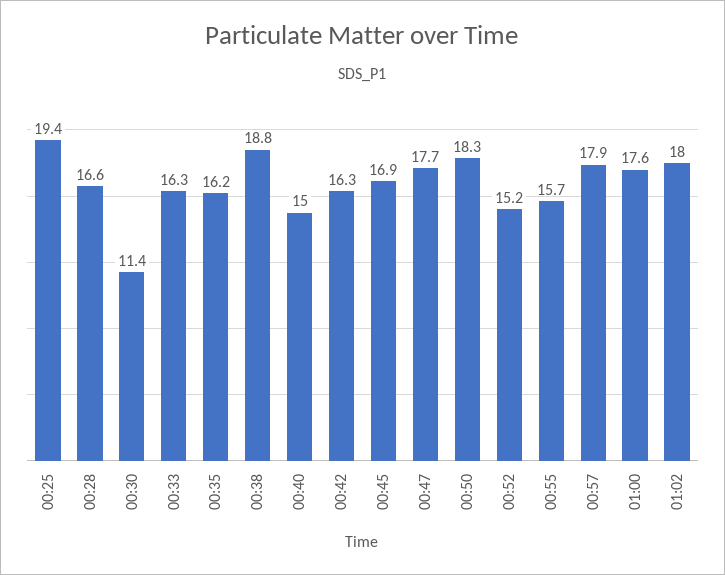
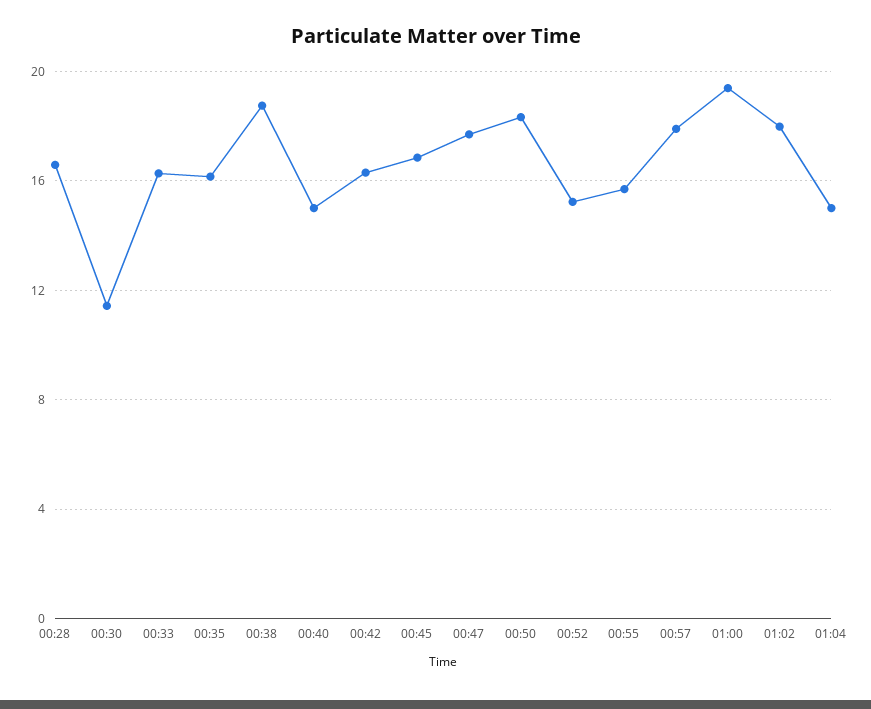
00:25: 19.4 -> none
01:00: 17.6 -> 19.5
01:04: none -> 15

